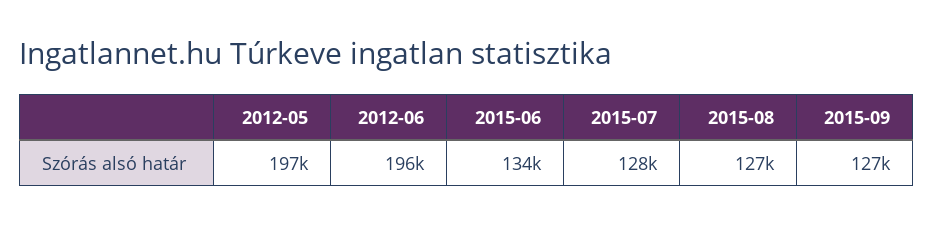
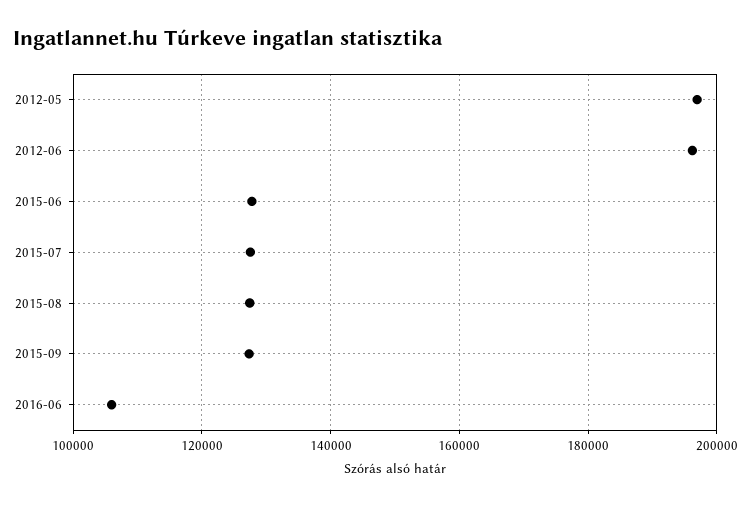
2015-06: 134000 -> 128000
2016-06: none -> 106000

